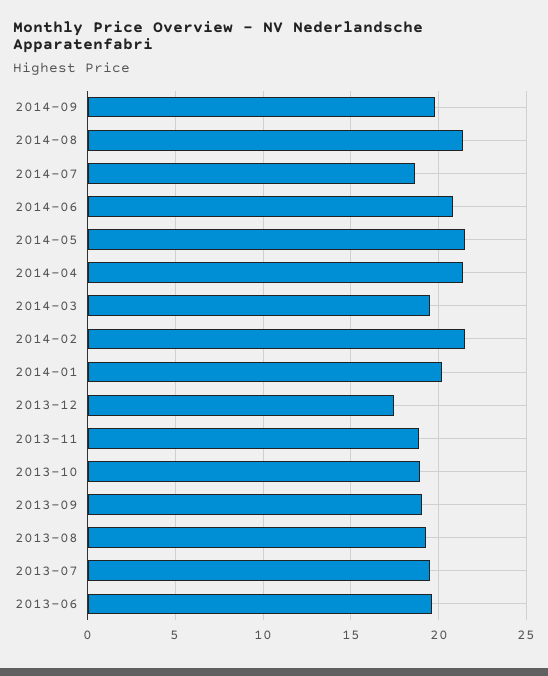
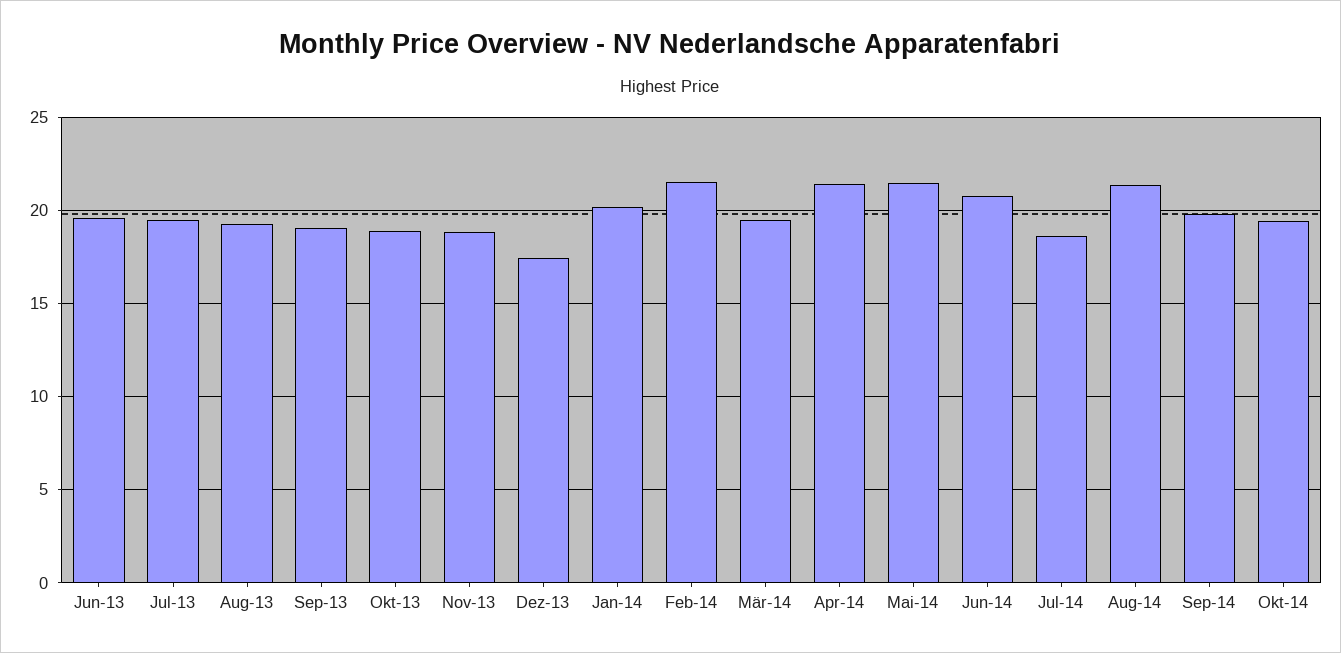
Okt-14: none -> 19.5

